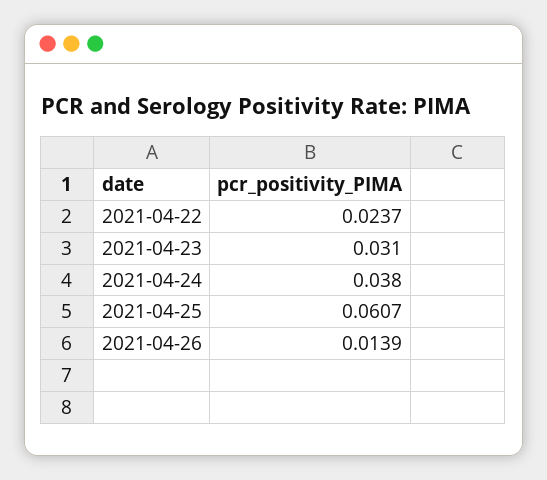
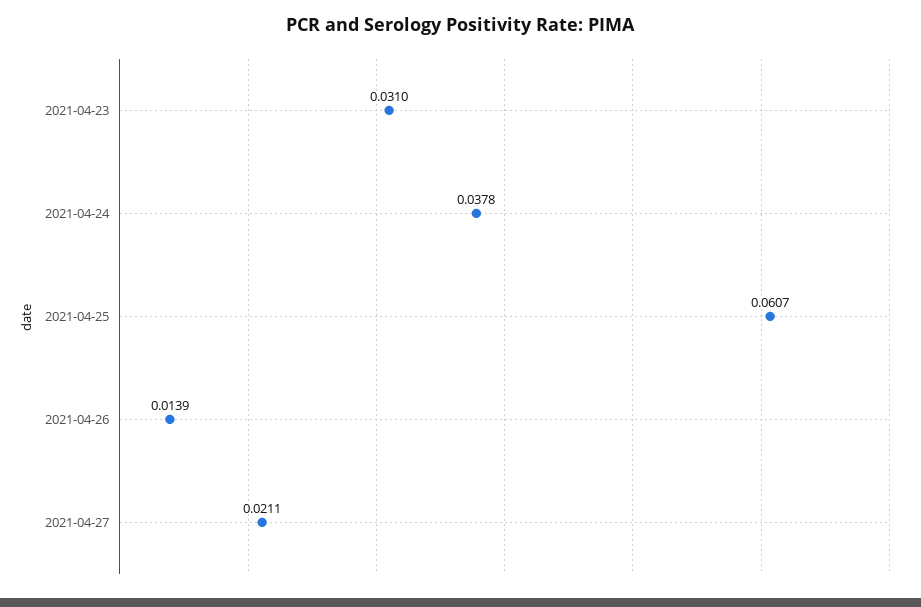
2021-04-22: 0.0237 -> none
2021-04-24: 0.038 -> 0.0378
2021-04-27: none -> 0.0211

